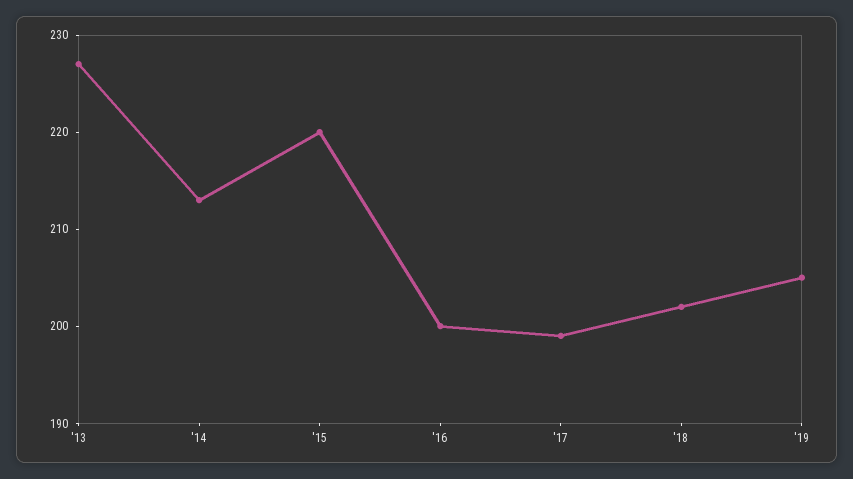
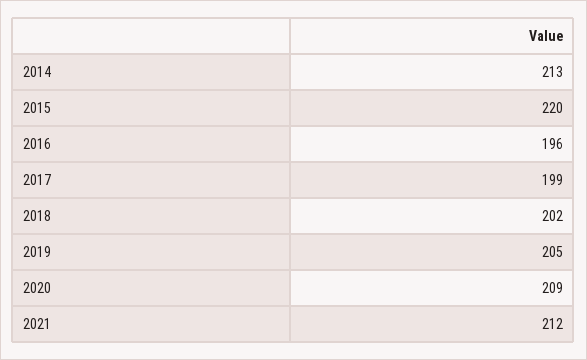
'13: 227 -> none
'16: 200 -> 196
2020: none -> 209
2021: none -> 212

